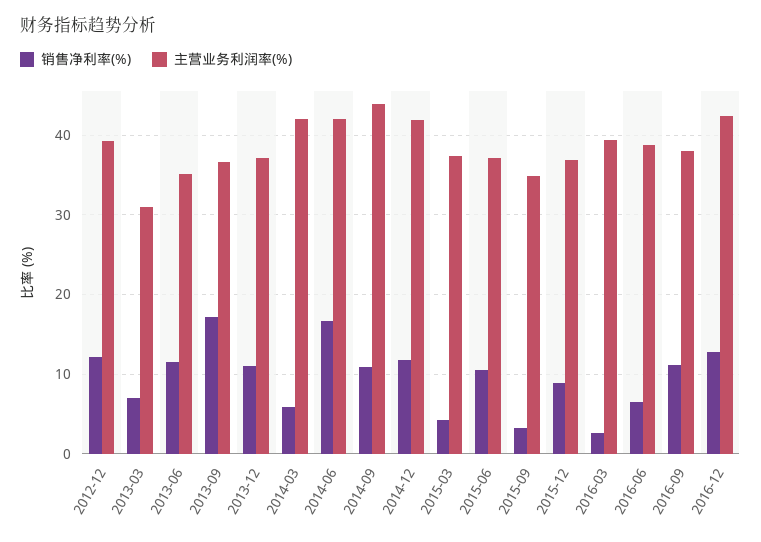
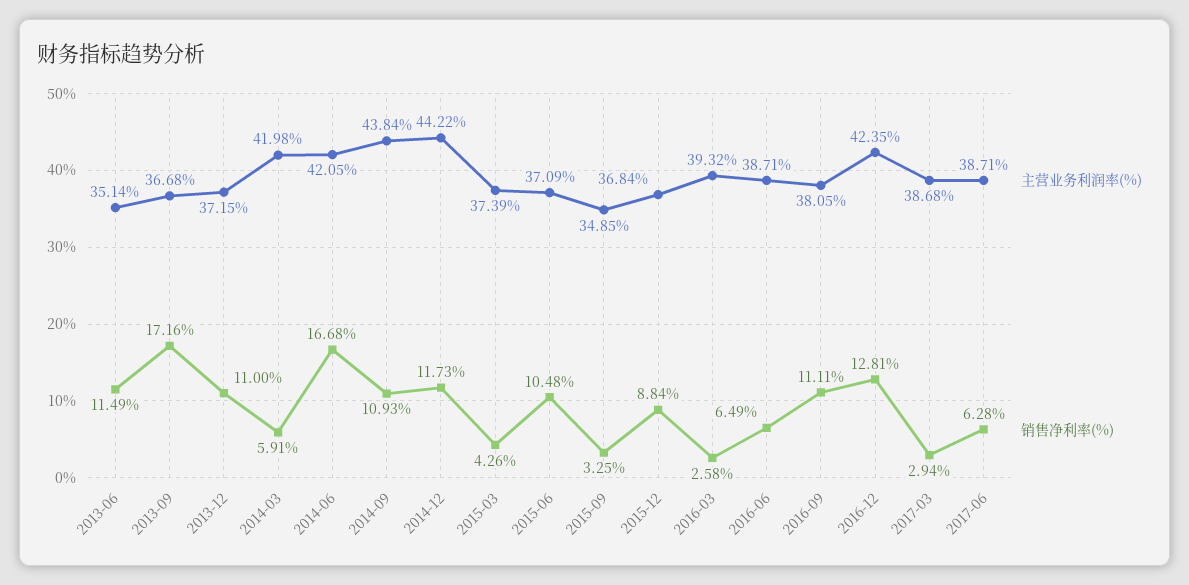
销售净利率(%), 2012-12: 12 -> none
主营业务利润率(%), 2012-12: 39 -> none
销售净利率(%), 2013-03: 7 -> none
主营业务利润率(%), 2013-03: 31 -> none
主营业务利润率(%), 2014-12: 42 -> 44.22
主营业务利润率(%), 2017-03: none -> 38.68
销售净利率(%), 2017-03: none -> 2.94
主营业务利润率(%), 2017-06: none -> 38.71
销售净利率(%), 2017-06: none -> 6.28

